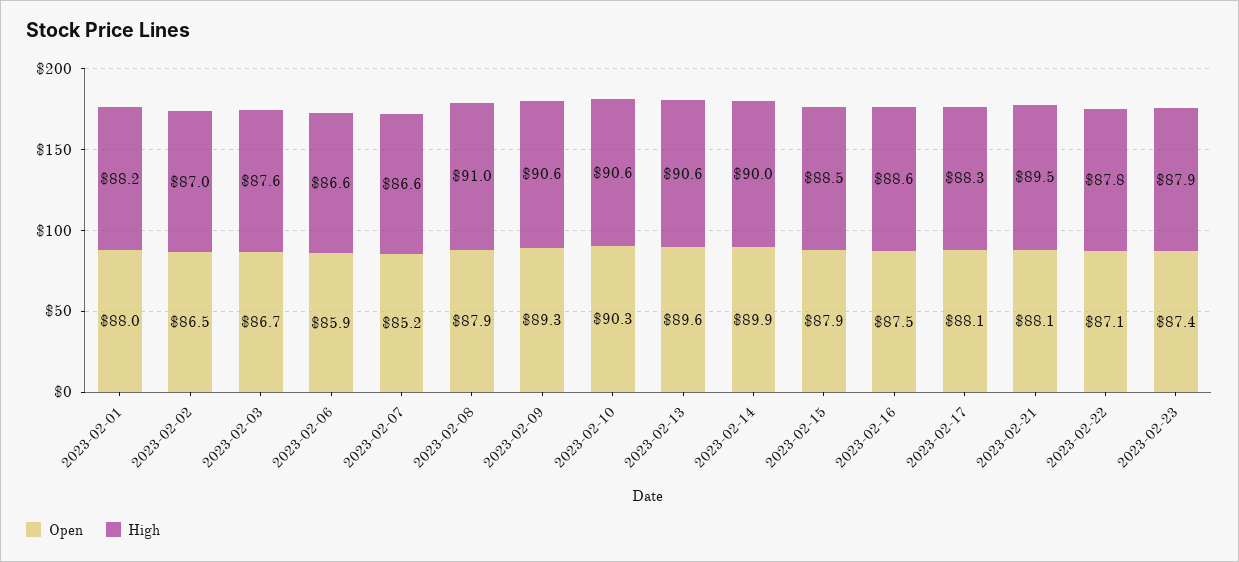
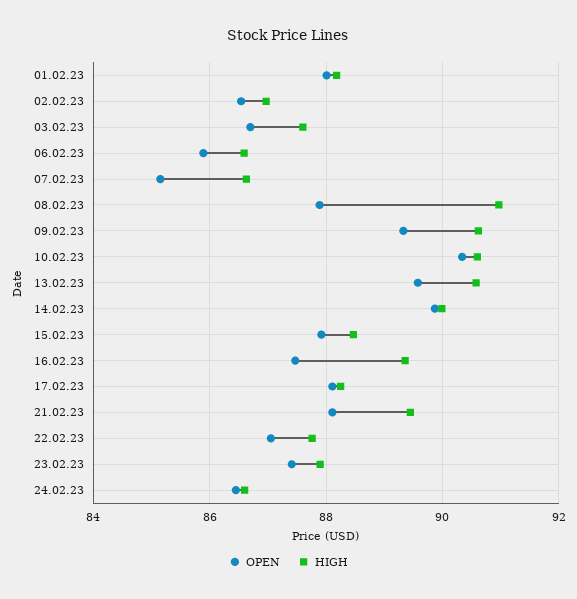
High, 2023-02-16: 88.6 -> 89.4
Open, 24.02.23: none -> 86.4
High, 24.02.23: none -> 86.6

